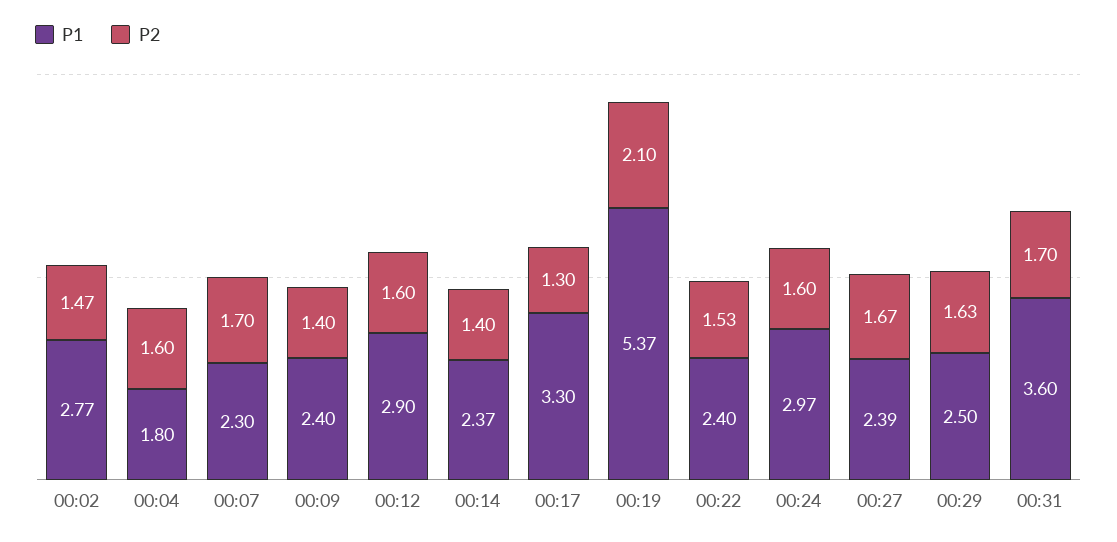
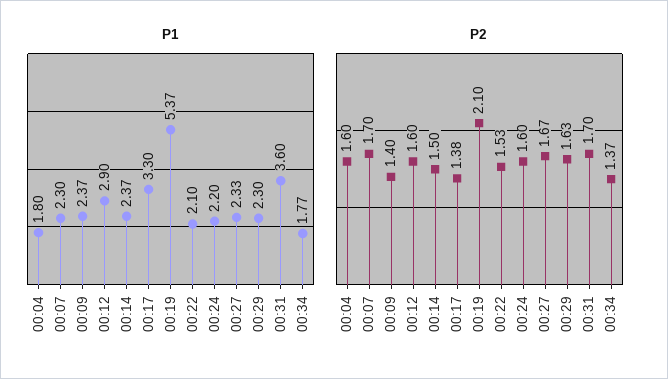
P1, 00:02: 2.77 -> none
P2, 00:02: 1.47 -> none
P1, 00:09: 2.4 -> 2.37
P2, 00:14: 1.4 -> 1.5
P2, 00:17: 1.3 -> 1.38
P1, 00:22: 2.4 -> 2.1
P1, 00:24: 2.97 -> 2.2
P1, 00:27: 2.39 -> 2.33
P1, 00:29: 2.5 -> 2.3
P1, 00:34: none -> 1.77
P2, 00:34: none -> 1.37

